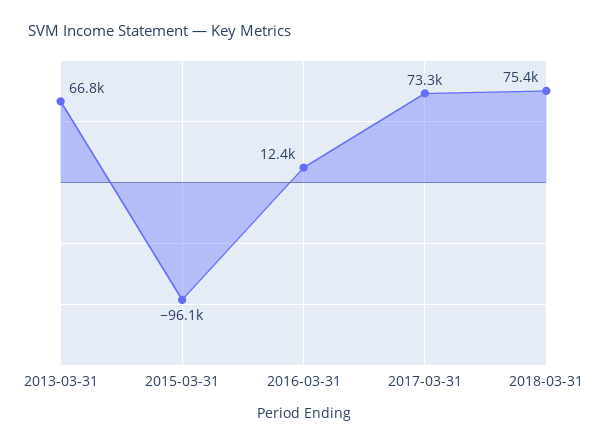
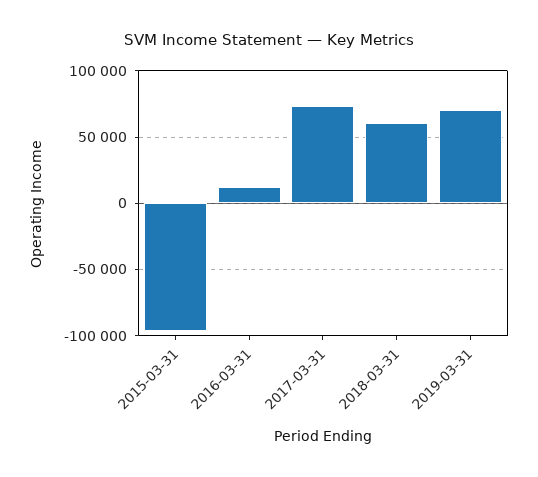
2013-03-31: 66800 -> none
2018-03-31: 75400 -> 60000
2019-03-31: none -> 70000

